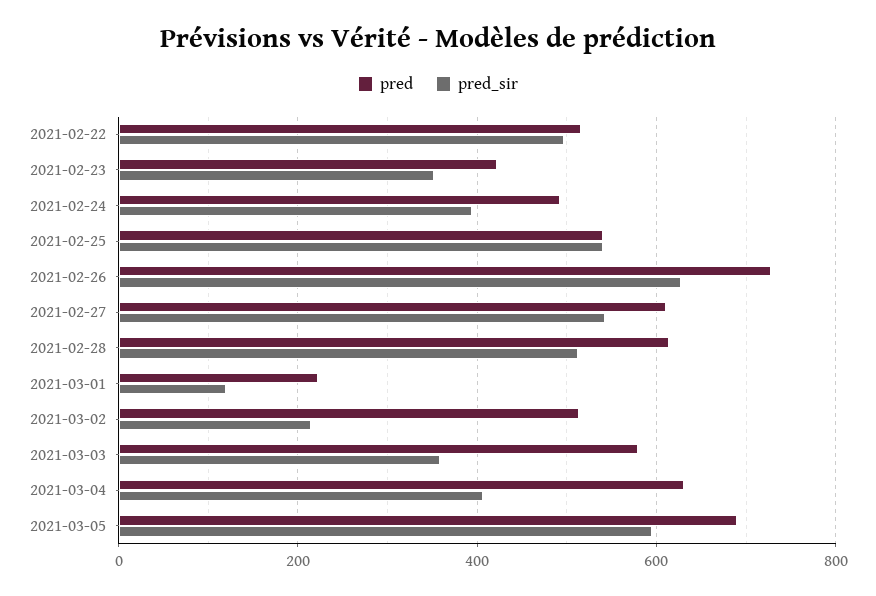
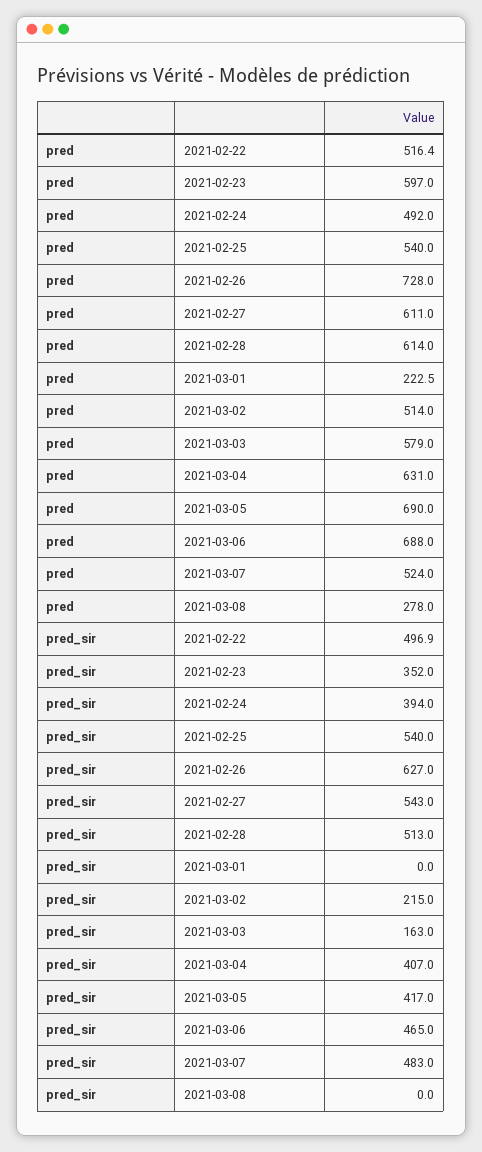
pred, 2021-02-23: 420 -> 597
pred_sir, 2021-03-01: 120 -> 0
pred_sir, 2021-03-03: 360 -> 163
pred_sir, 2021-03-05: 600 -> 417
pred, 2021-03-06: none -> 688
pred, 2021-03-07: none -> 524
pred, 2021-03-08: none -> 278
pred_sir, 2021-03-06: none -> 465
pred_sir, 2021-03-07: none -> 483
pred_sir, 2021-03-08: none -> 0

